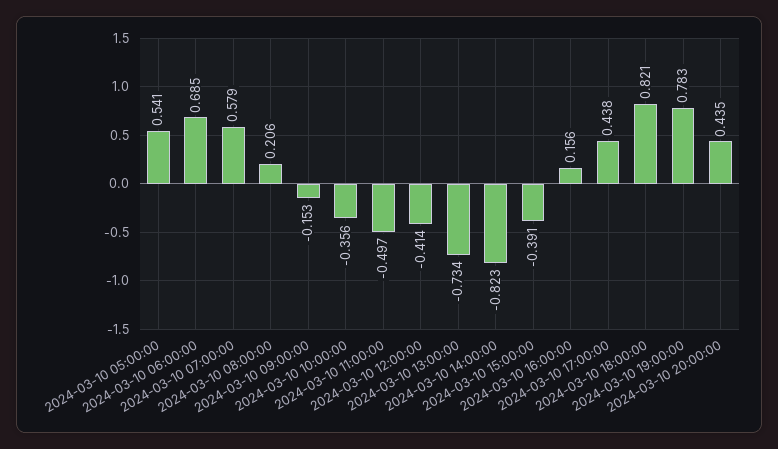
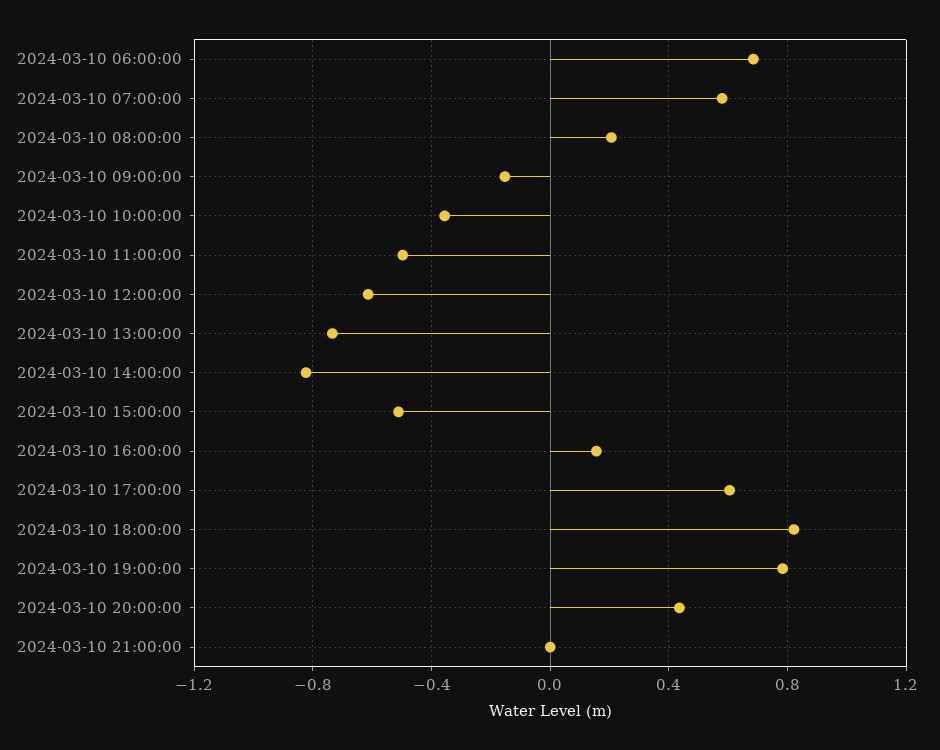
2024-03-10 05:00:00: 0.541 -> none
2024-03-10 12:00:00: -0.414 -> -0.6
2024-03-10 15:00:00: -0.391 -> -0.5
2024-03-10 17:00:00: 0.438 -> 0.6
2024-03-10 21:00:00: none -> 0

